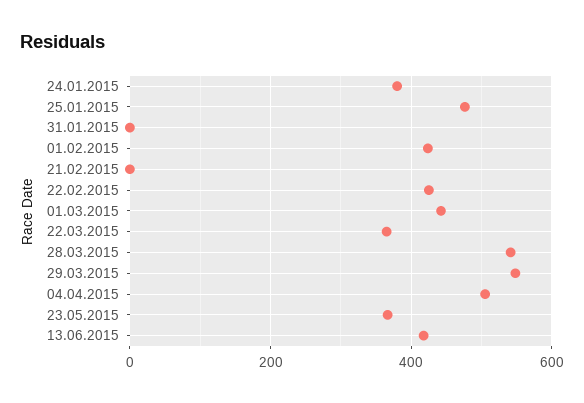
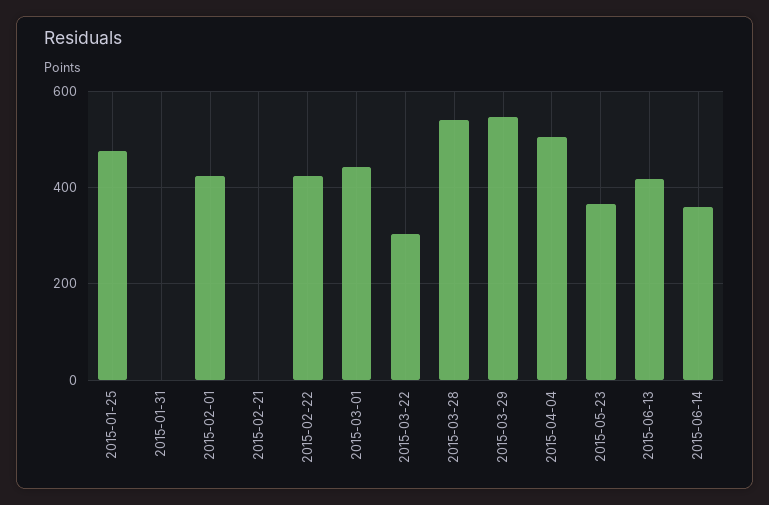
24.01.2015: 380 -> none
22.03.2015: 360 -> 300
2015-06-14: none -> 360

